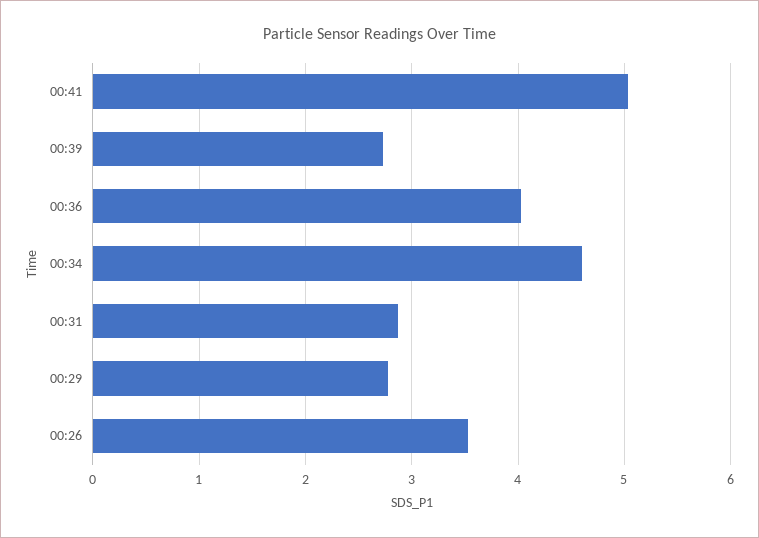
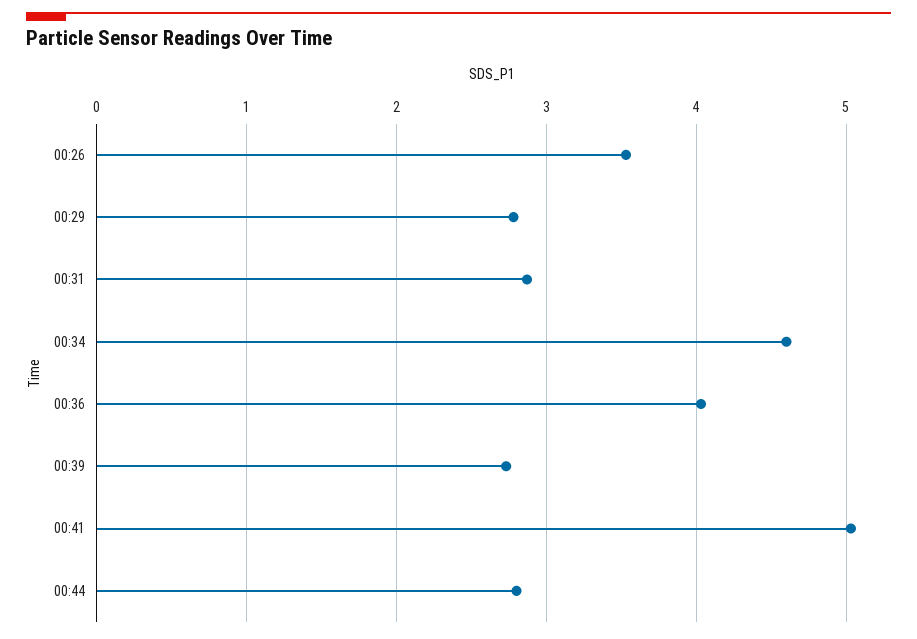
00:44: none -> 2.8

